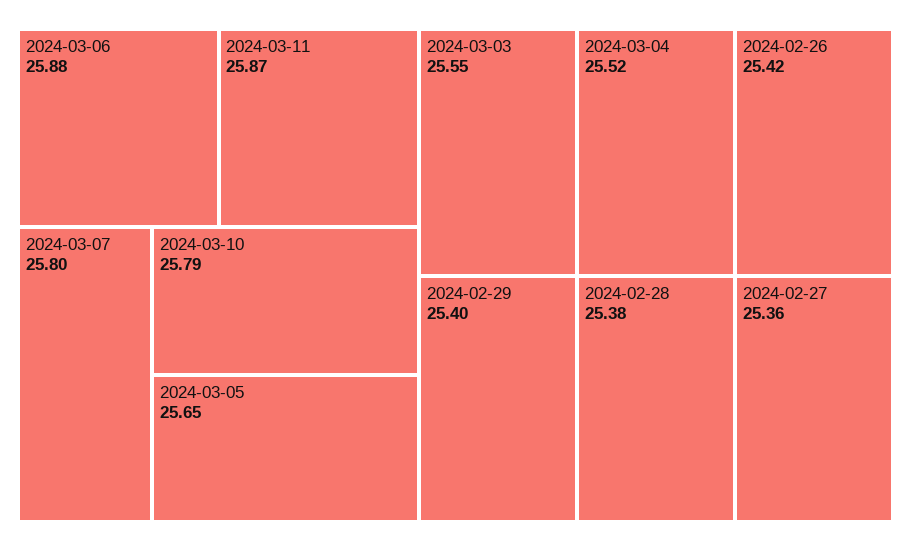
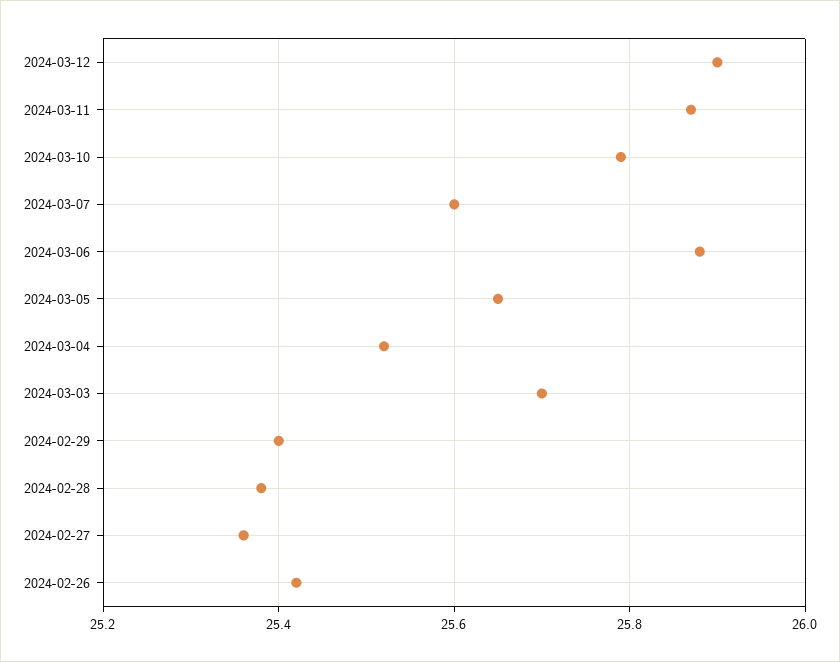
2024-03-07: 25.8 -> 25.6
2024-03-03: 25.55 -> 25.7
2024-03-12: none -> 25.9

